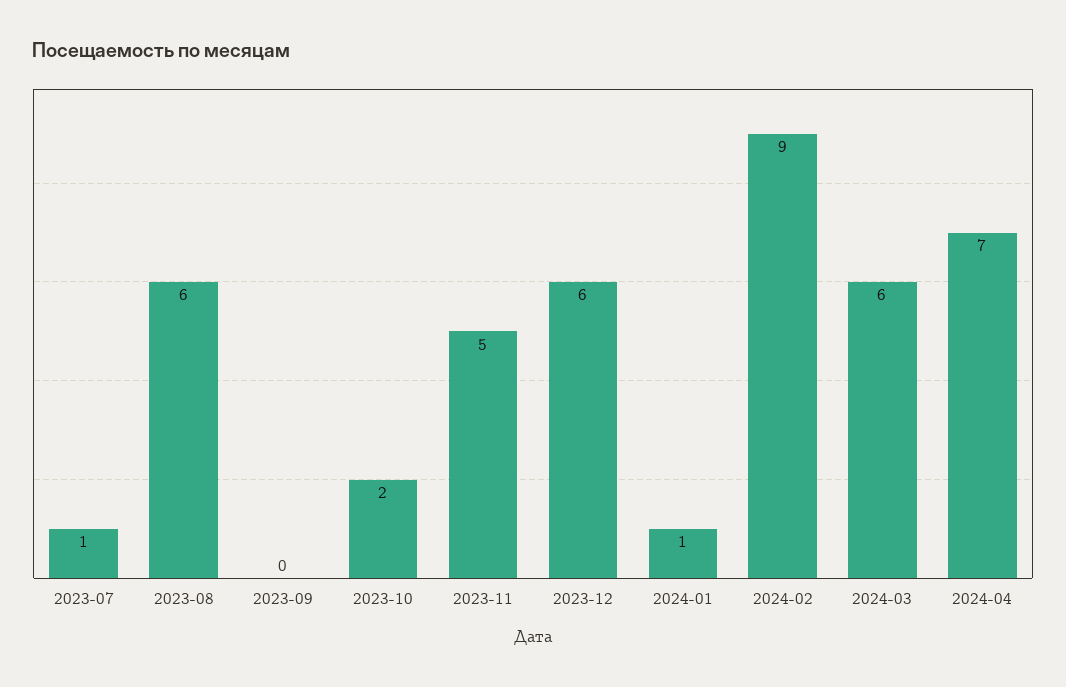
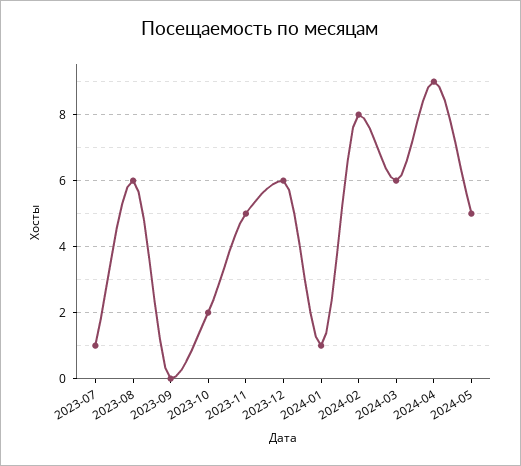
2024-02: 9 -> 8
2024-04: 7 -> 9
2024-05: none -> 5

